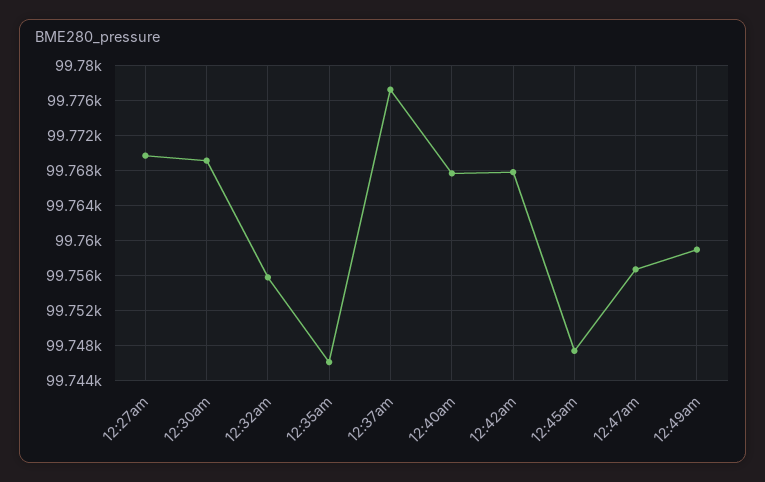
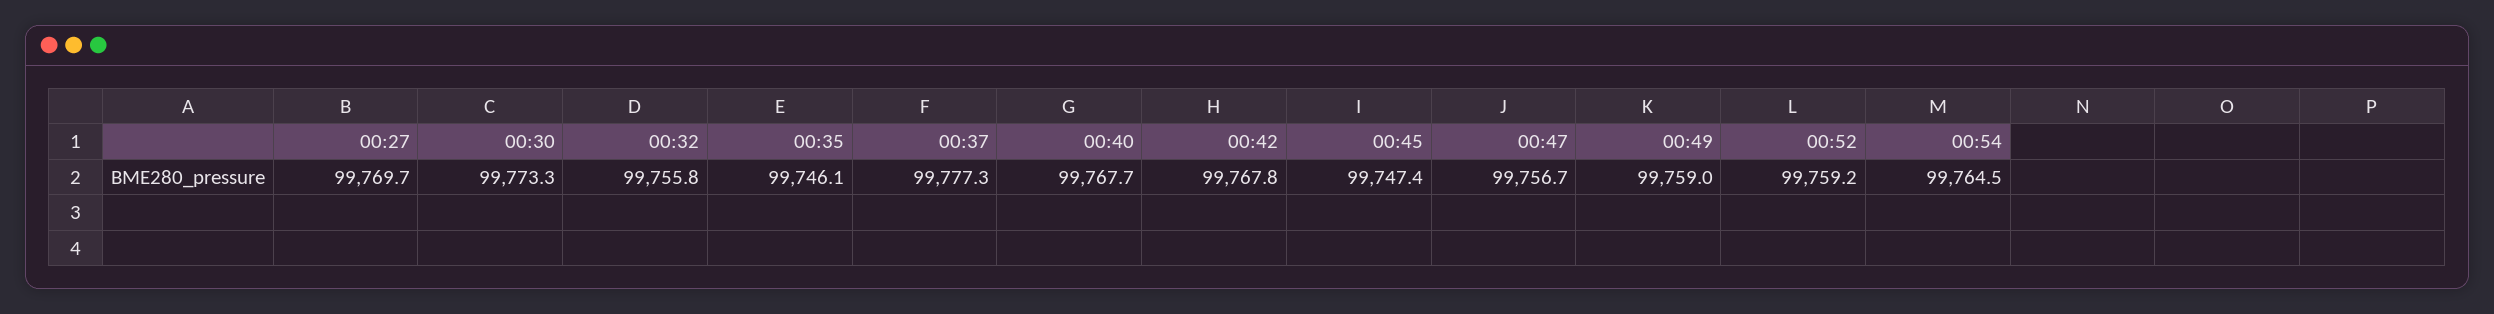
12:30am: 99769 -> 99773.3
00:52: none -> 99759.2
00:54: none -> 99764.5

